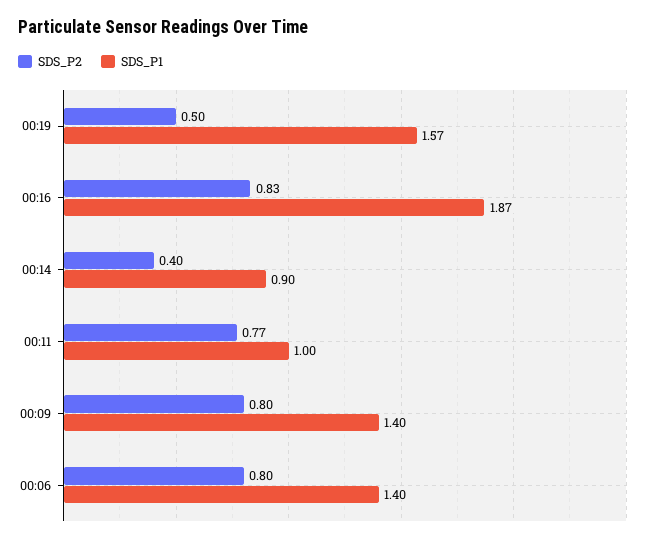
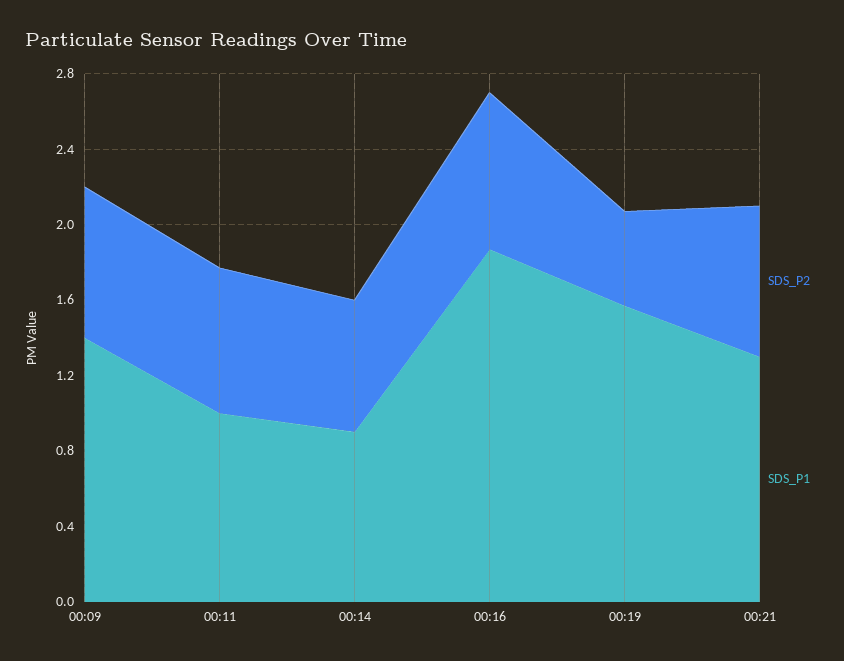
SDS_P2, 00:14: 0.4 -> 0.7
SDS_P2, 00:06: 0.8 -> none
SDS_P1, 00:06: 1.4 -> none
SDS_P2, 00:21: none -> 0.8
SDS_P1, 00:21: none -> 1.3

